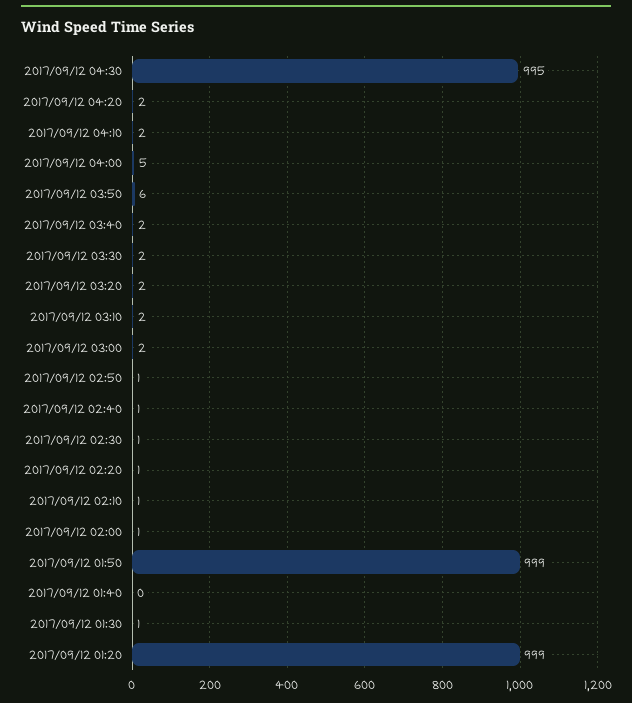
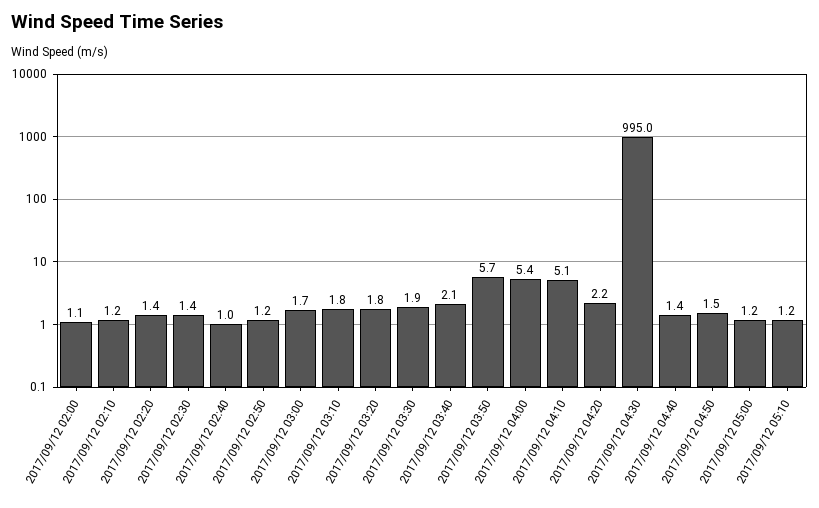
2017/09/12 04:10: 2 -> 5.1
2017/09/12 01:50: 999 -> none
2017/09/12 01:40: 0 -> none
2017/09/12 01:30: 1 -> none
2017/09/12 01:20: 999 -> none
2017/09/12 04:40: none -> 1.4
2017/09/12 04:50: none -> 1.5
2017/09/12 05:00: none -> 1.2
2017/09/12 05:10: none -> 1.2

